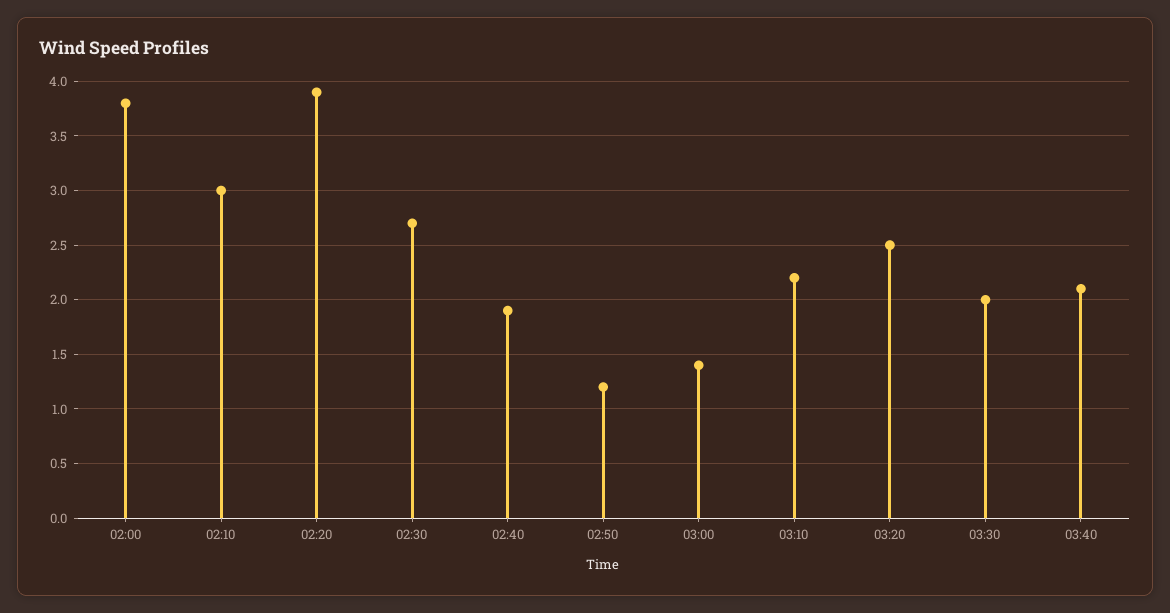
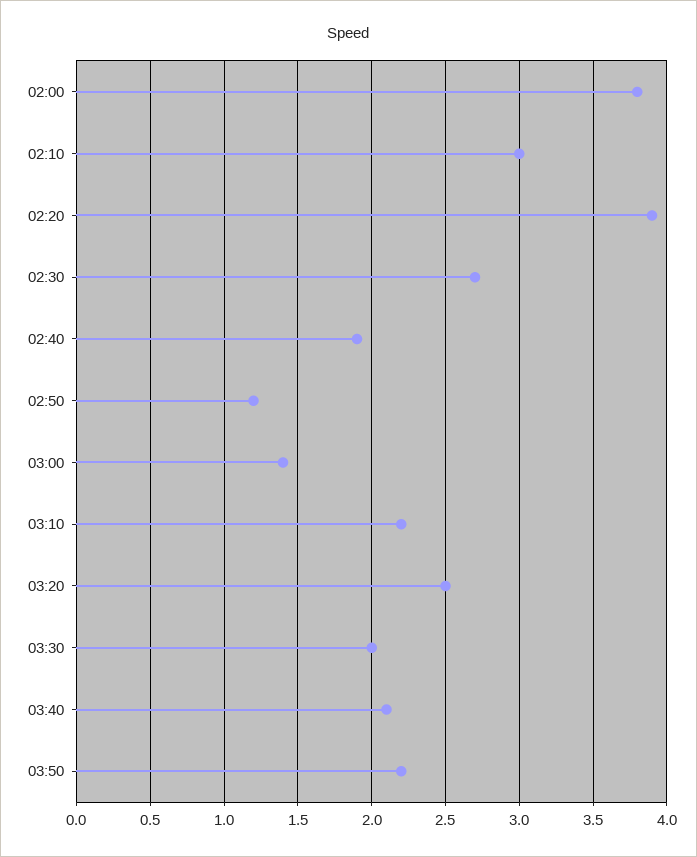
03:50: none -> 2.2

